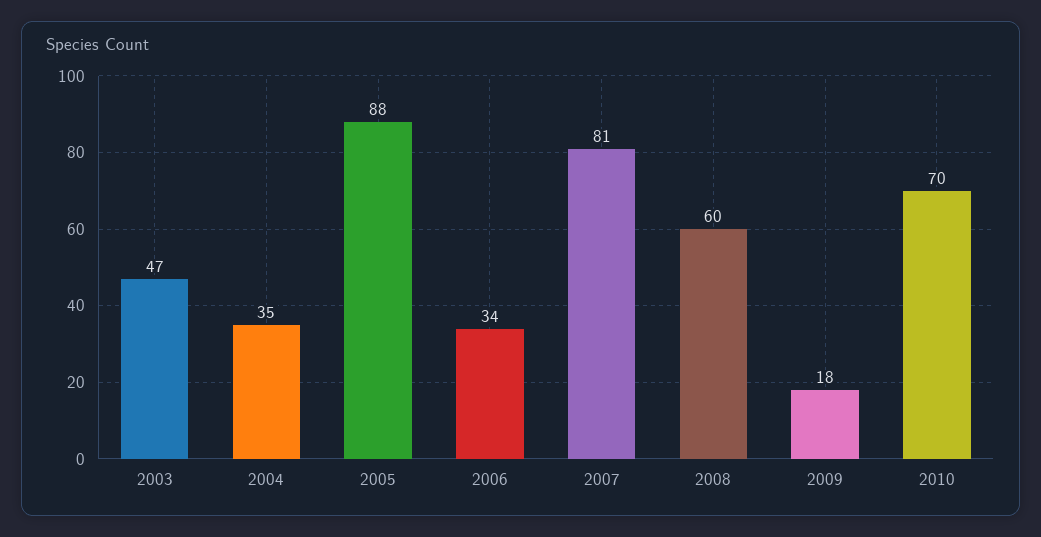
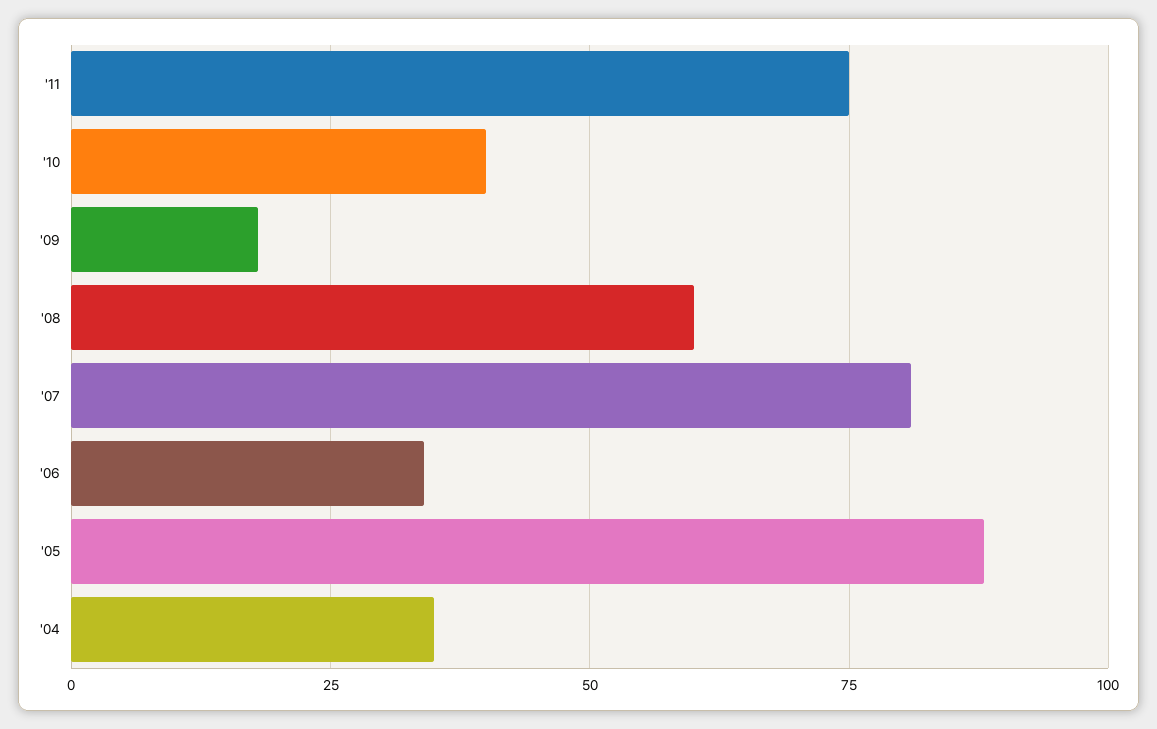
2003: 47 -> none
2010: 70 -> 40
'11: none -> 75

